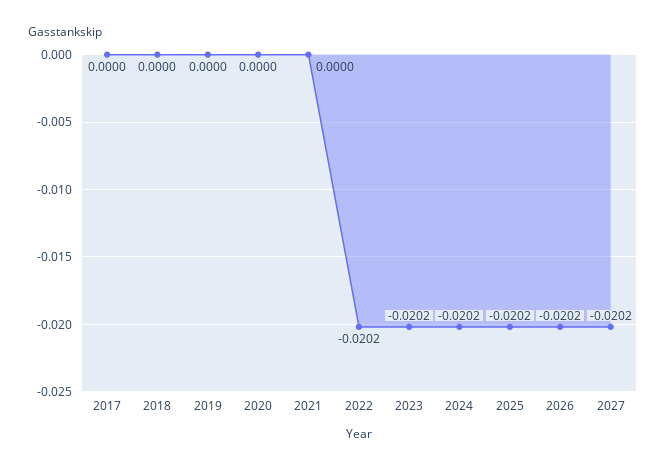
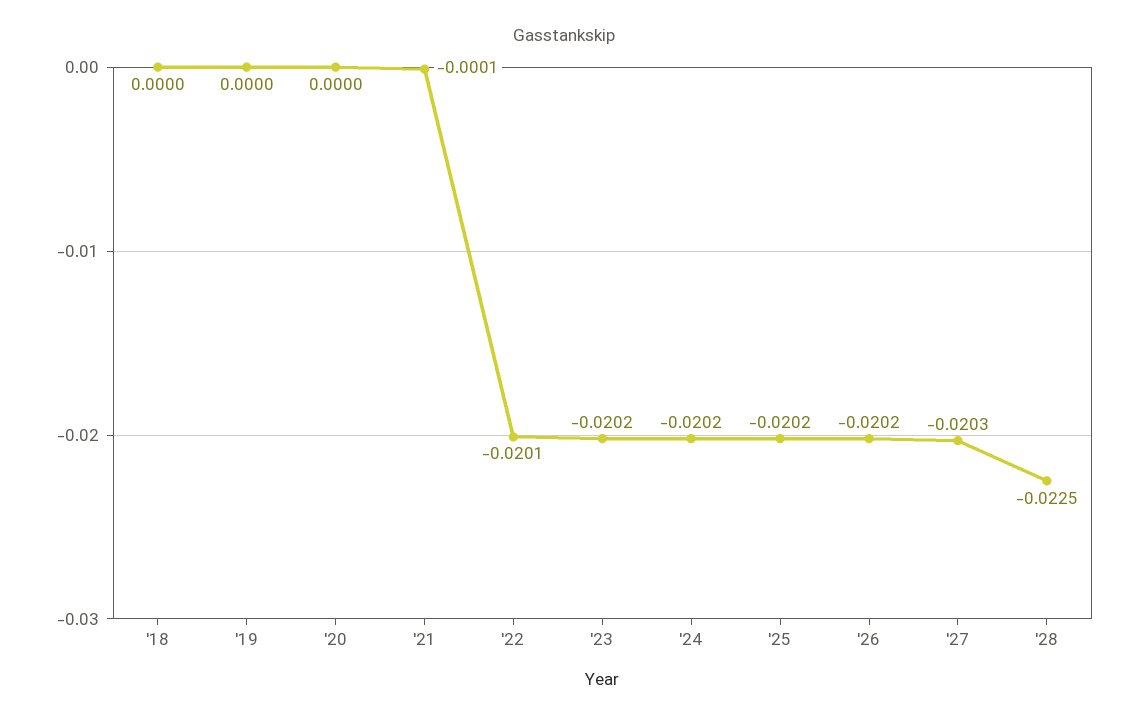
2017: 0 -> none
2021: 0 -> -0.0001
2022: -0.0202 -> -0.0201
2027: -0.0202 -> -0.0203
'28: none -> -0.0225

